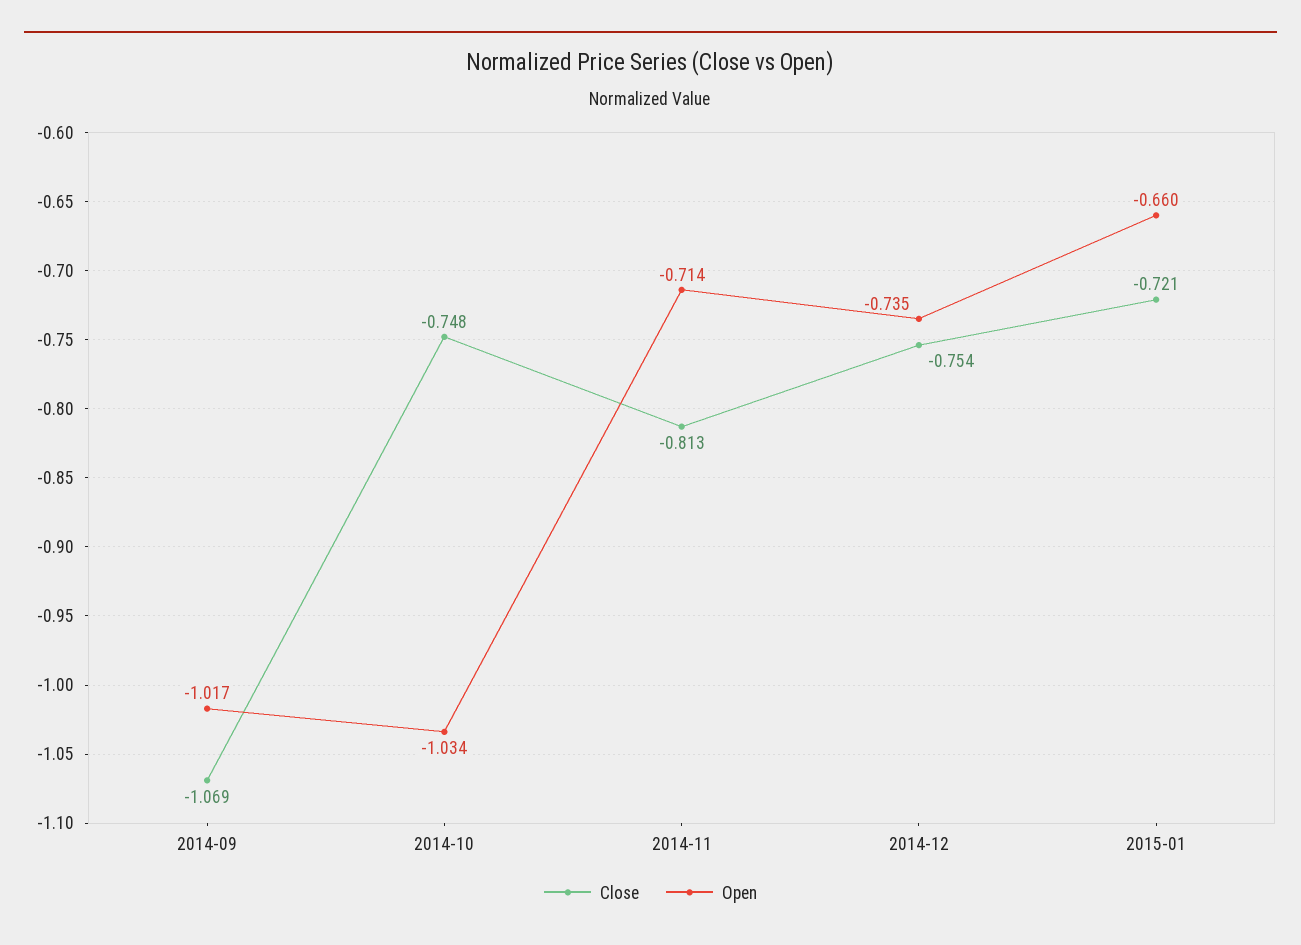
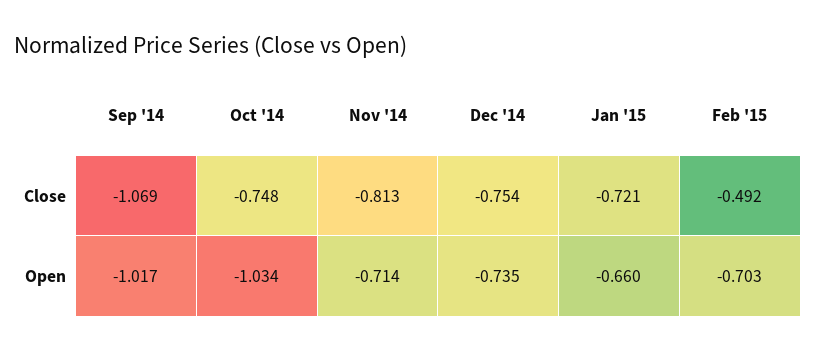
Close, Feb '15: none -> -0.492
Open, Feb '15: none -> -0.703

